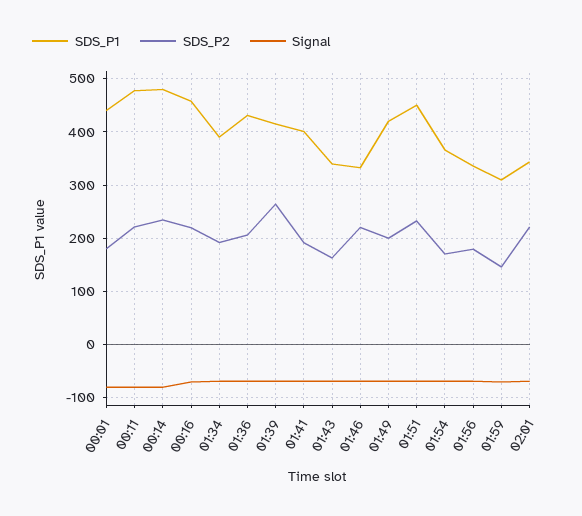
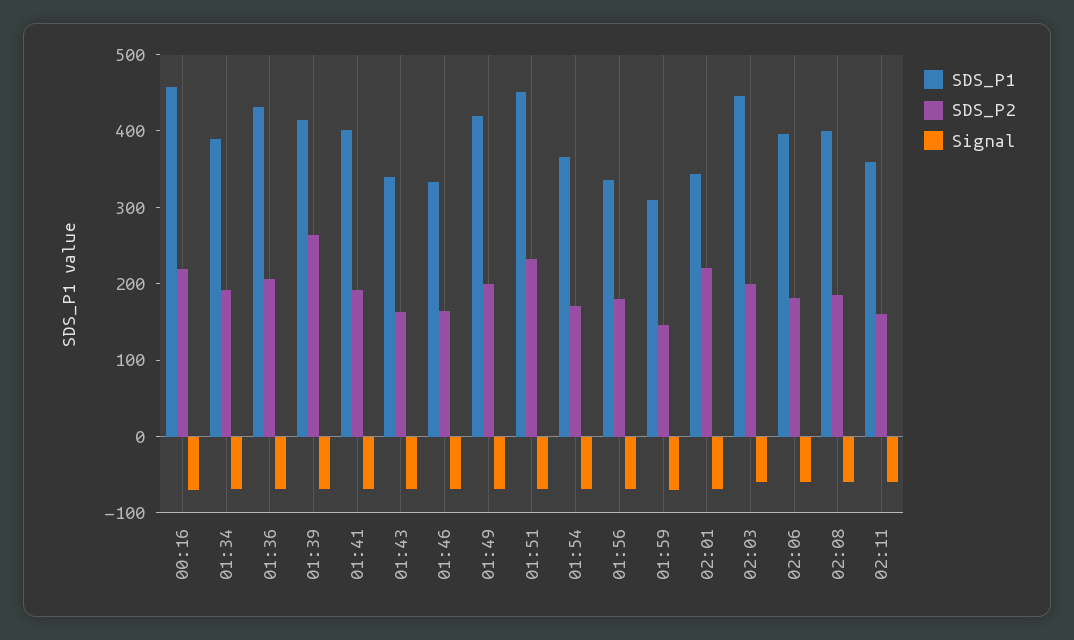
SDS_P1, 00:01: 440 -> none
SDS_P2, 00:01: 180 -> none
Signal, 00:01: -80 -> none
SDS_P1, 00:11: 480 -> none
SDS_P2, 00:11: 220 -> none
Signal, 00:11: -80 -> none
SDS_P1, 00:14: 480 -> none
SDS_P2, 00:14: 240 -> none
Signal, 00:14: -80 -> none
SDS_P2, 01:46: 220 -> 160
SDS_P1, 02:03: none -> 440
SDS_P2, 02:03: none -> 200
Signal, 02:03: none -> -60
SDS_P1, 02:06: none -> 400
SDS_P2, 02:06: none -> 180
Signal, 02:06: none -> -60
SDS_P1, 02:08: none -> 400
SDS_P2, 02:08: none -> 180
Signal, 02:08: none -> -60
SDS_P1, 02:11: none -> 360
SDS_P2, 02:11: none -> 160
Signal, 02:11: none -> -60

